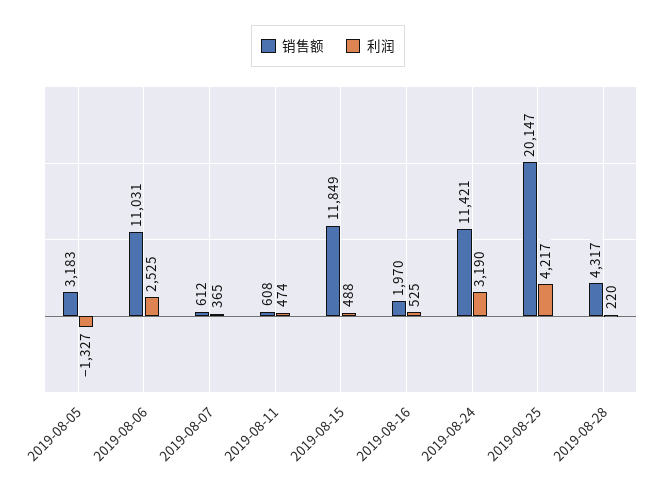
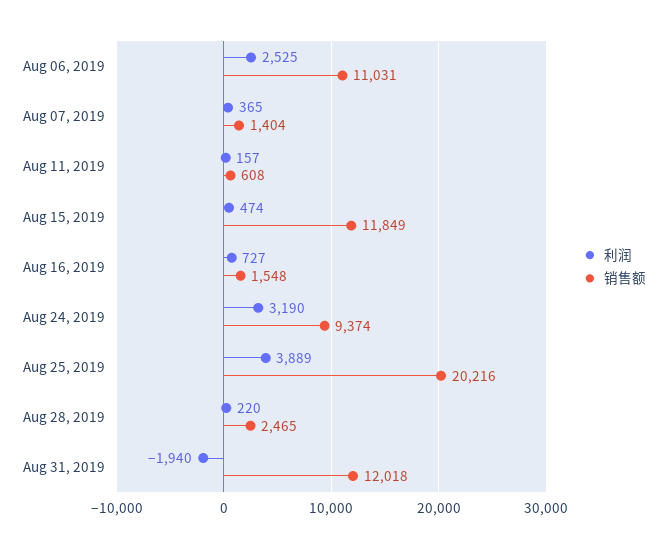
销售额, 2019-08-05: 3183 -> none
利润, 2019-08-05: -1327 -> none
销售额, 2019-08-07: 612 -> 1404
利润, 2019-08-11: 474 -> 157
利润, 2019-08-15: 488 -> 474
销售额, 2019-08-16: 1970 -> 1548
利润, 2019-08-16: 525 -> 727
销售额, 2019-08-24: 11421 -> 9374
销售额, 2019-08-25: 20147 -> 20216
利润, 2019-08-25: 4217 -> 3889
销售额, 2019-08-28: 4317 -> 2465
利润, Aug 31, 2019: none -> -1940
销售额, Aug 31, 2019: none -> 12018

